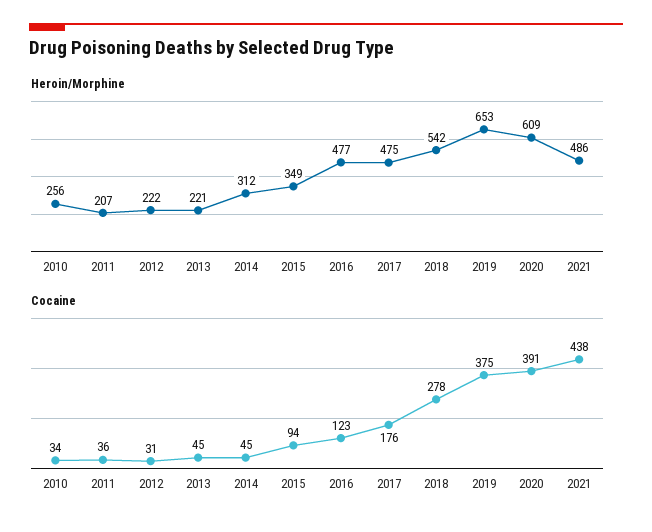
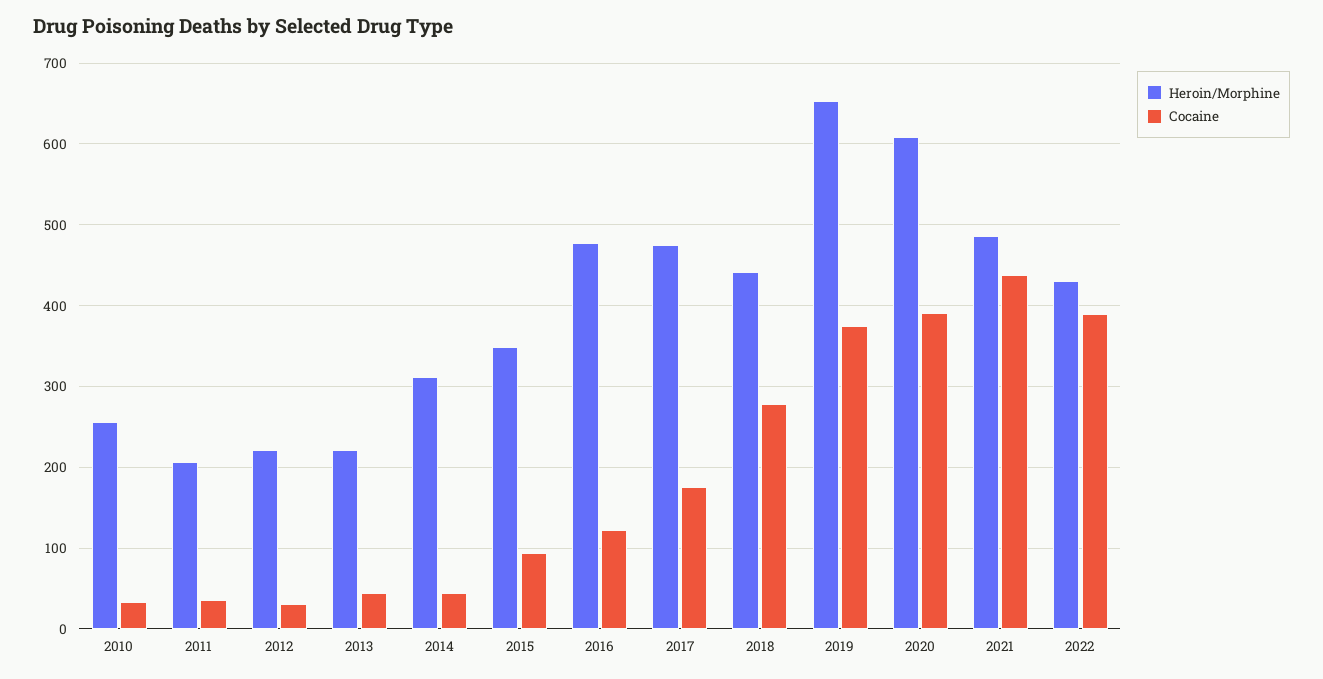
Heroin/Morphine, 2018: 542 -> 440
Heroin/Morphine, 2022: none -> 430
Cocaine, 2022: none -> 390

